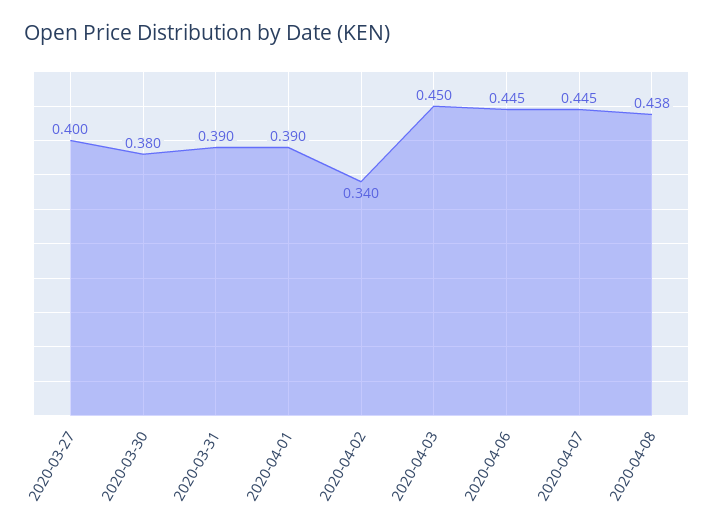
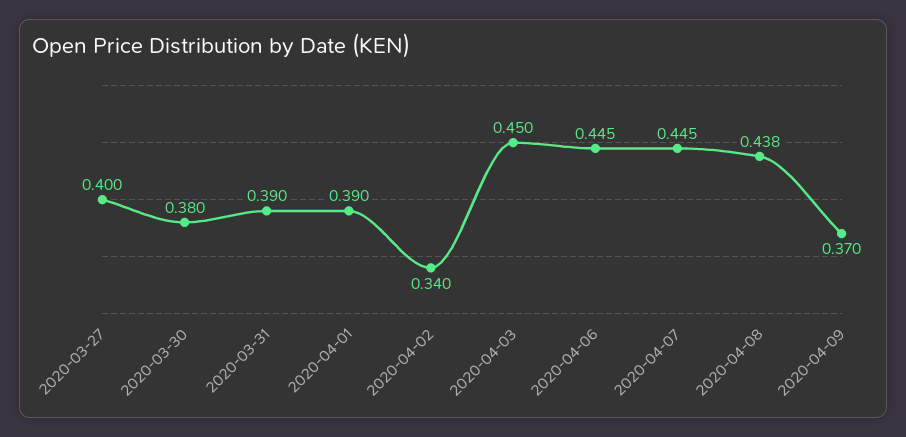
2020-04-09: none -> 0.37

